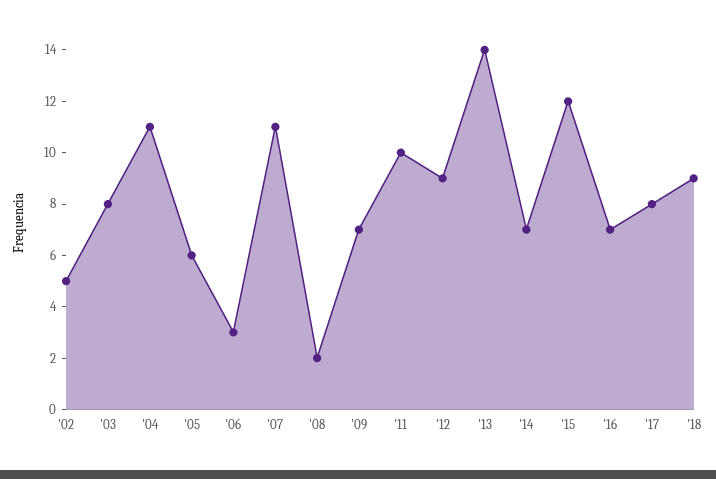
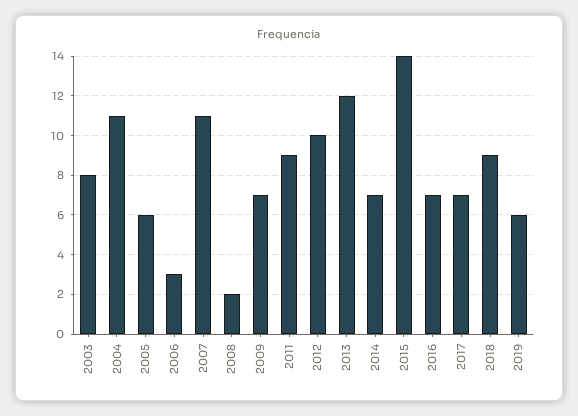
'02: 5 -> none
'11: 10 -> 9
'12: 9 -> 10
'13: 14 -> 12
'15: 12 -> 14
'17: 8 -> 7
2019: none -> 6

